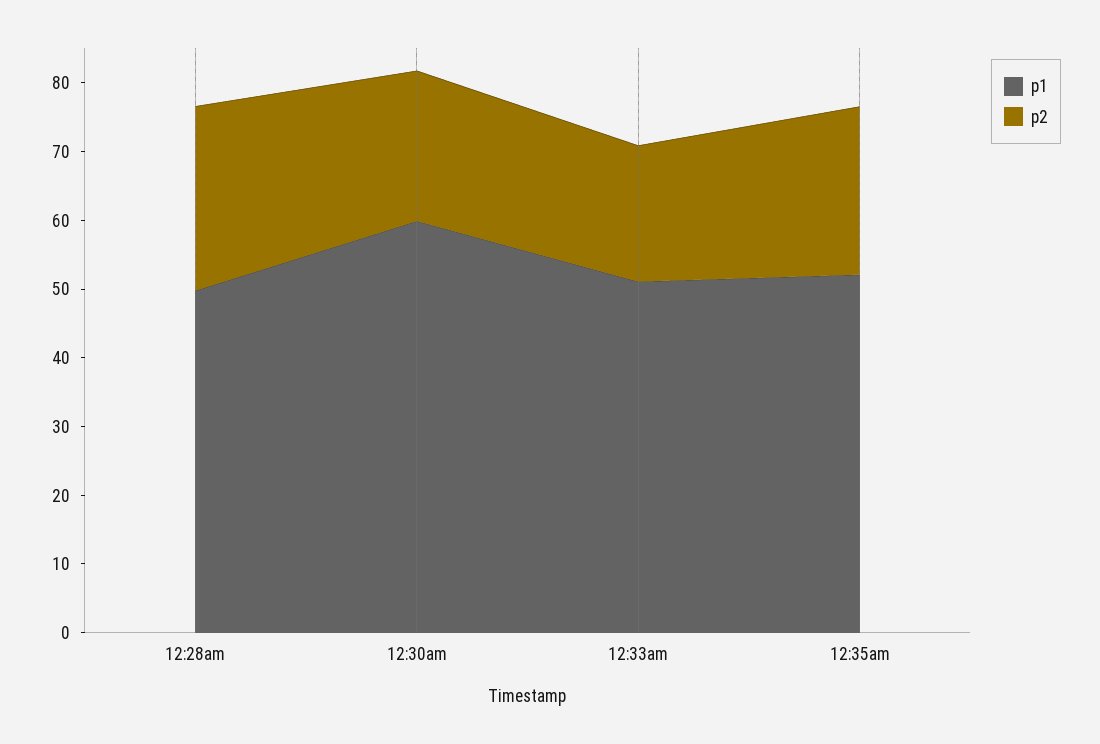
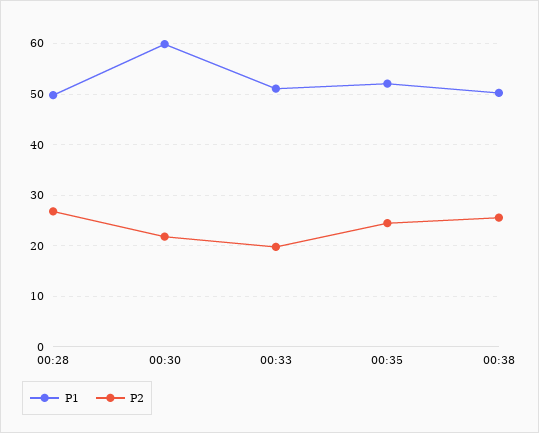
p1, 00:38: none -> 50
p2, 00:38: none -> 26

